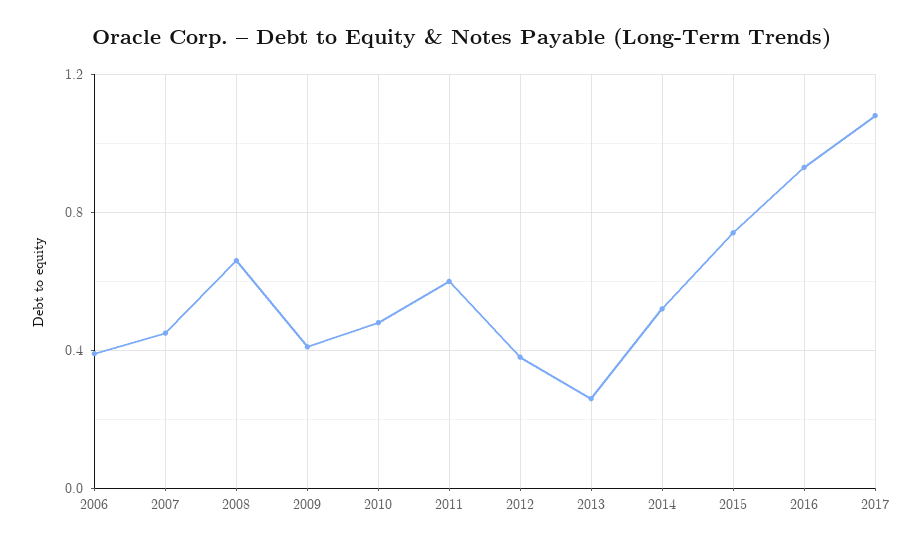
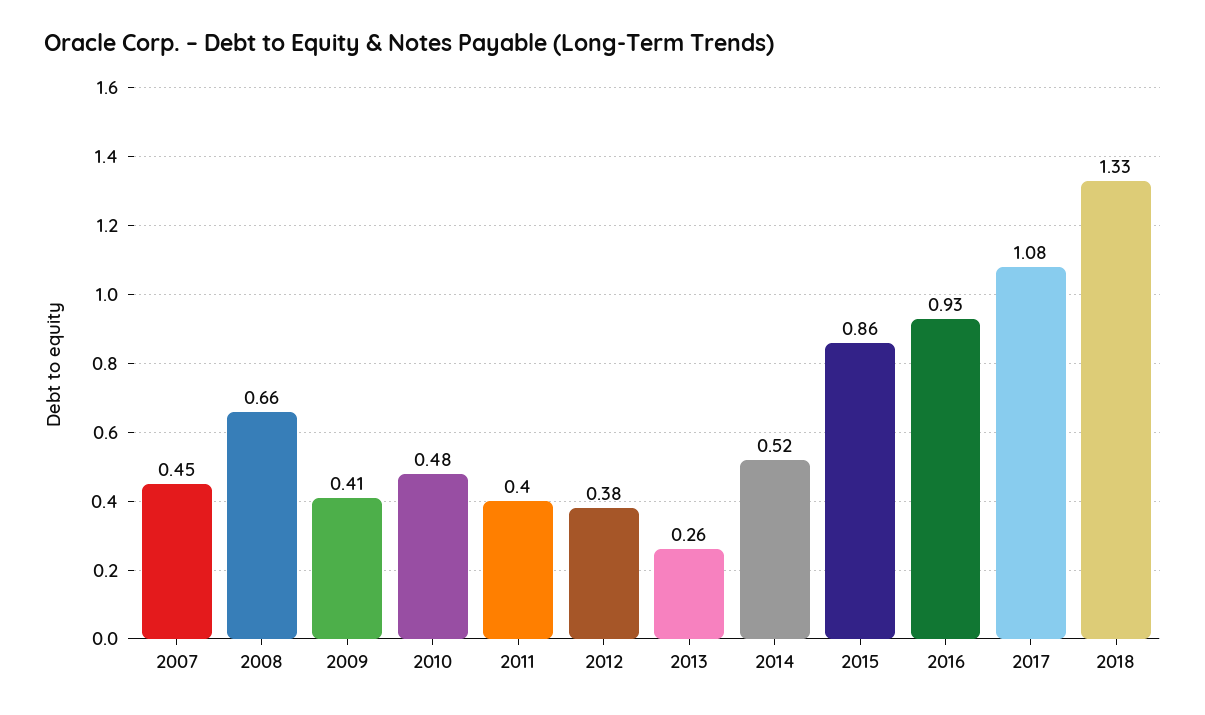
2006: 0.4 -> none
2011: 0.6 -> 0.4
2015: 0.75 -> 0.86
2018: none -> 1.33

